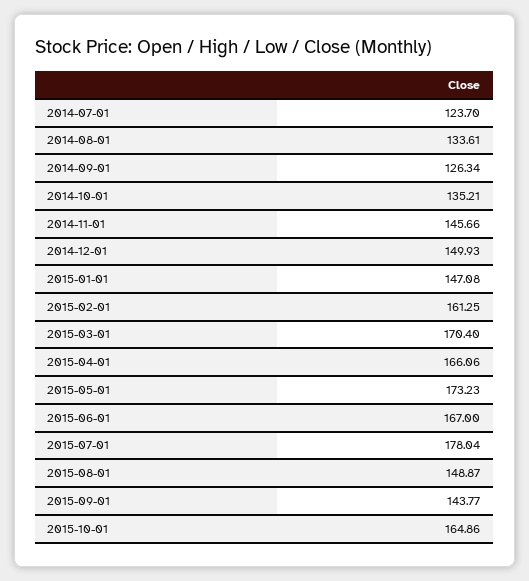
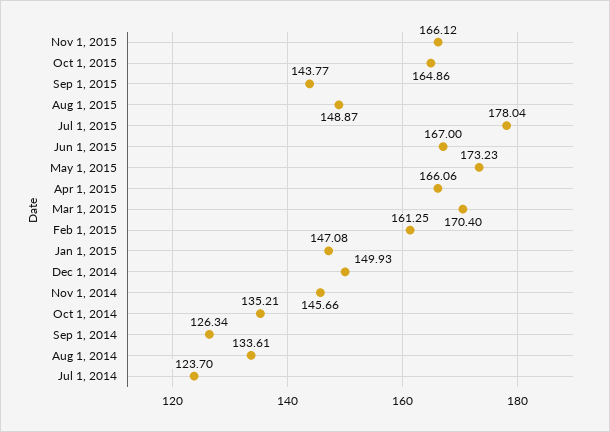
Nov 1, 2015: none -> 166.12

